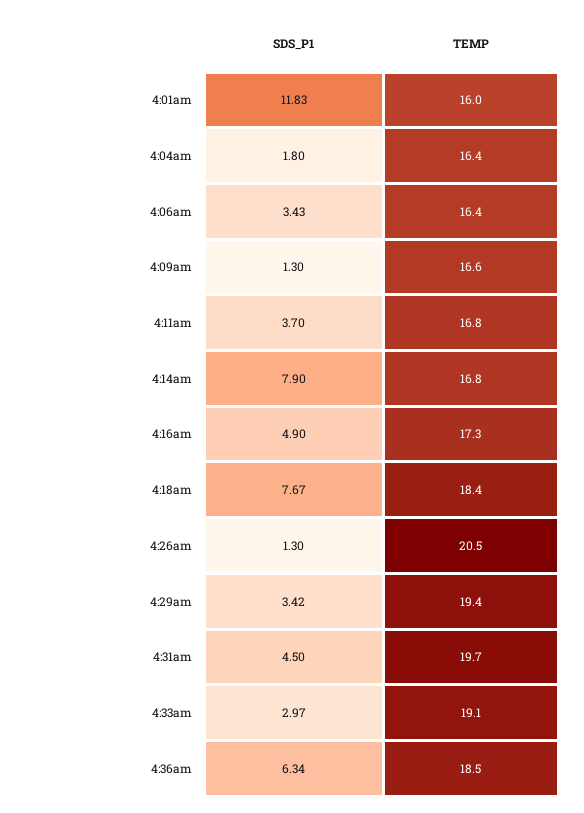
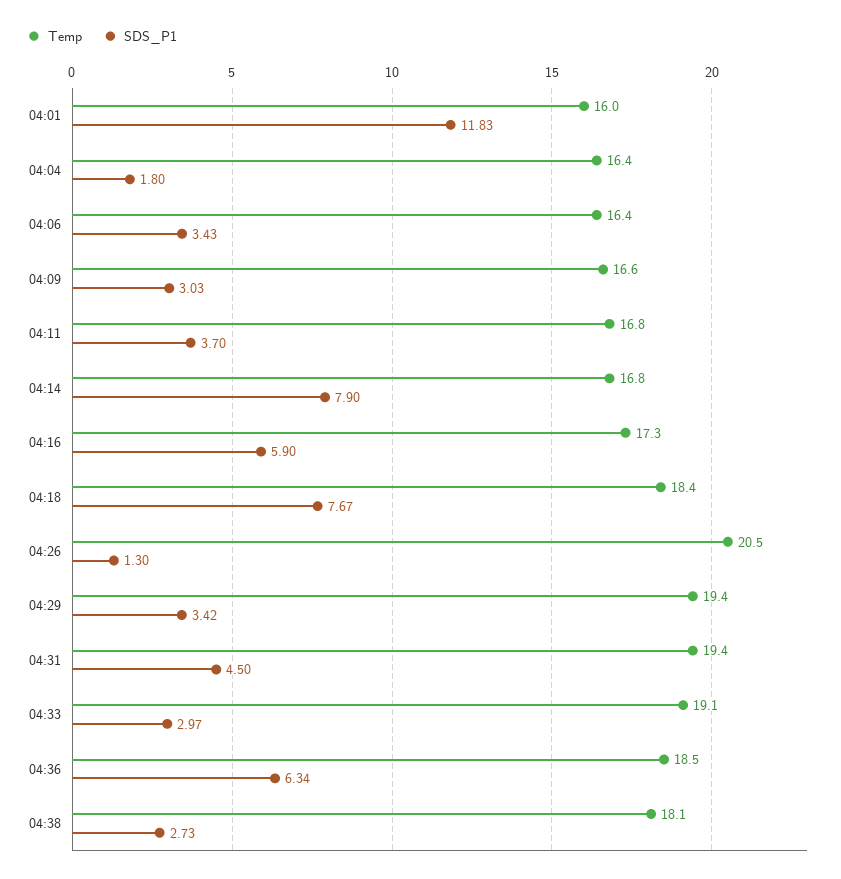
SDS_P1, 4:09am: 1.3 -> 3.03
SDS_P1, 4:16am: 4.9 -> 5.9
TEMP, 4:31am: 19.7 -> 19.4
TEMP, 04:38: none -> 18.1
SDS_P1, 04:38: none -> 2.73

